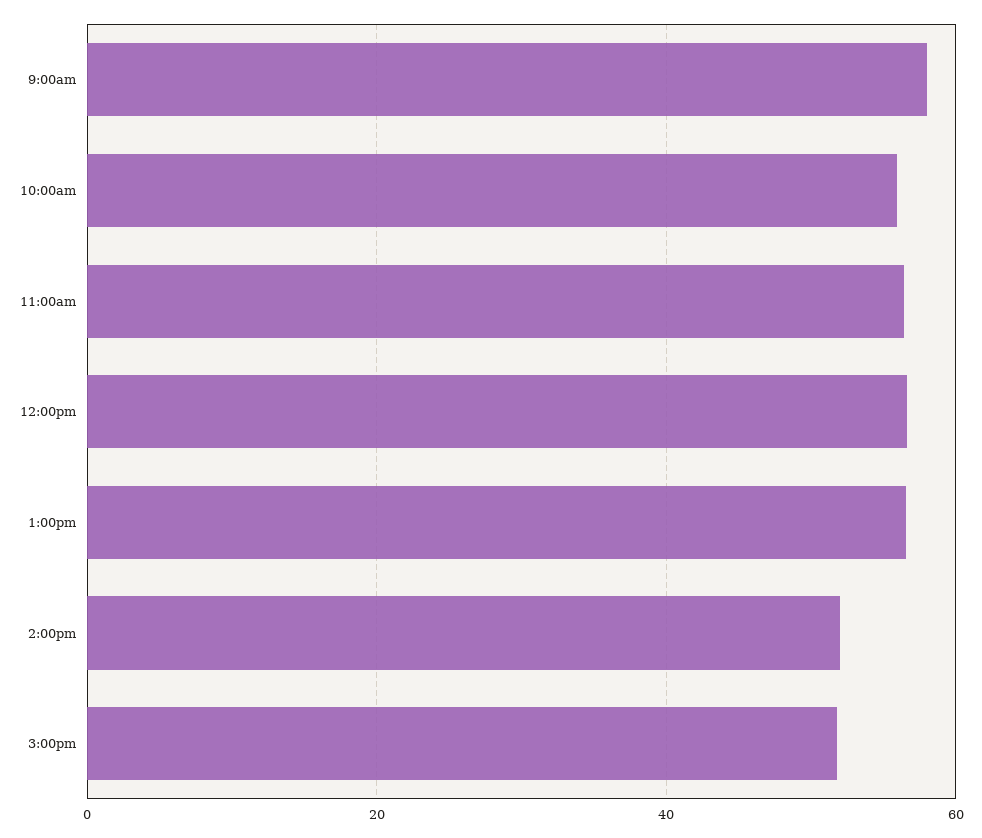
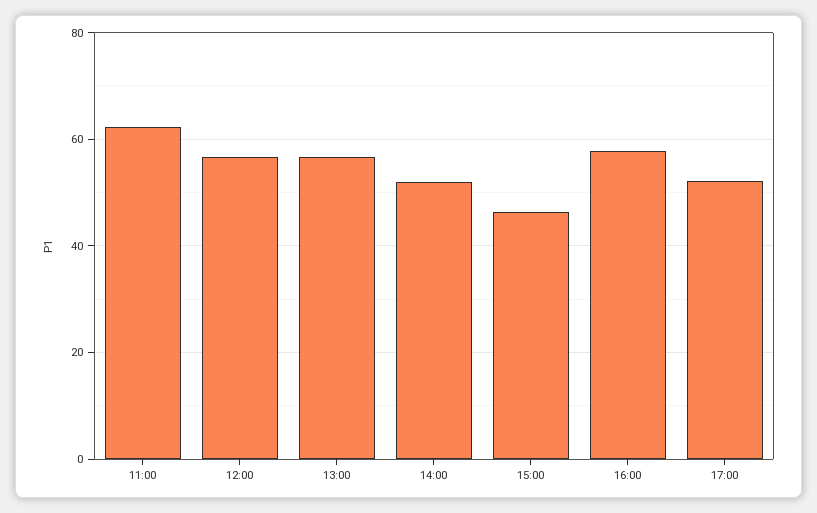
9:00am: 58 -> none
10:00am: 56 -> none
11:00am: 56 -> 62
3:00pm: 52 -> 46
16:00: none -> 58
17:00: none -> 52

